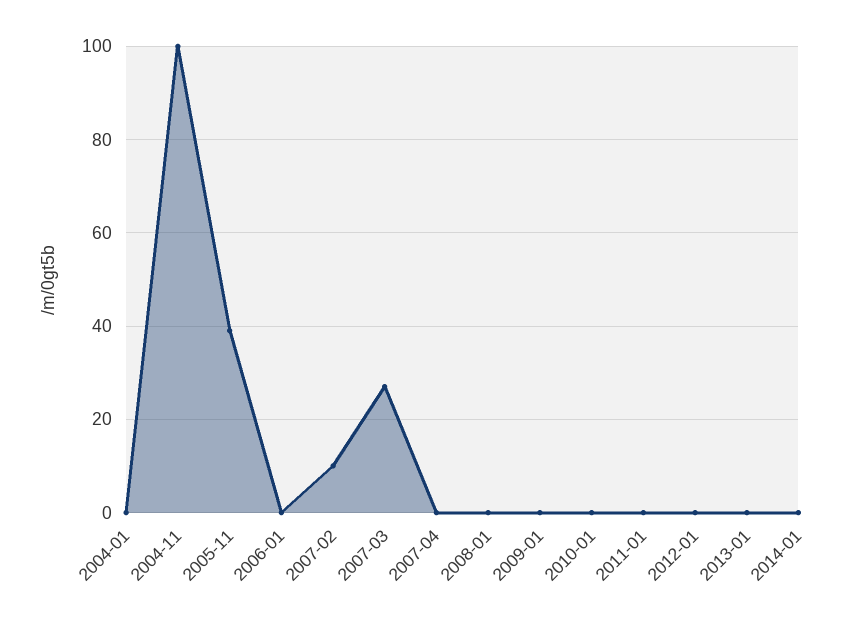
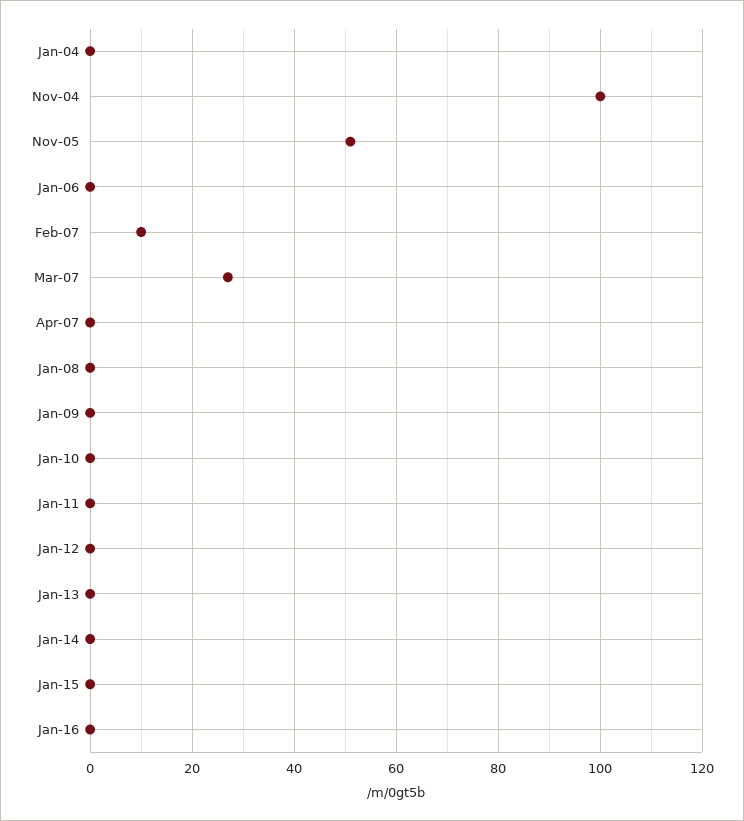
2005-11: 40 -> 50
Jan-15: none -> 0
Jan-16: none -> 0

